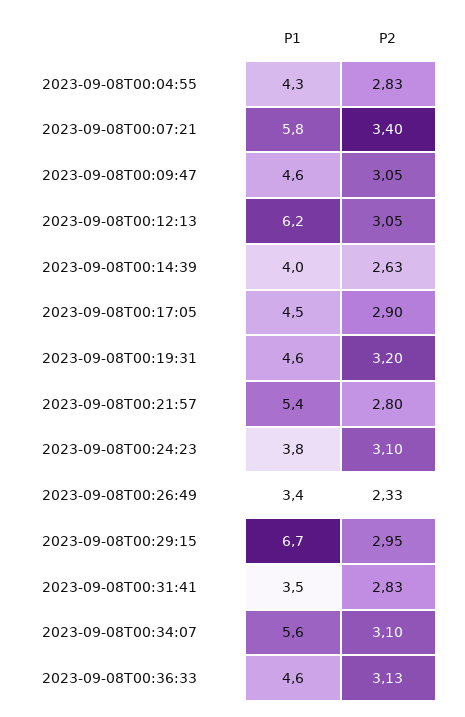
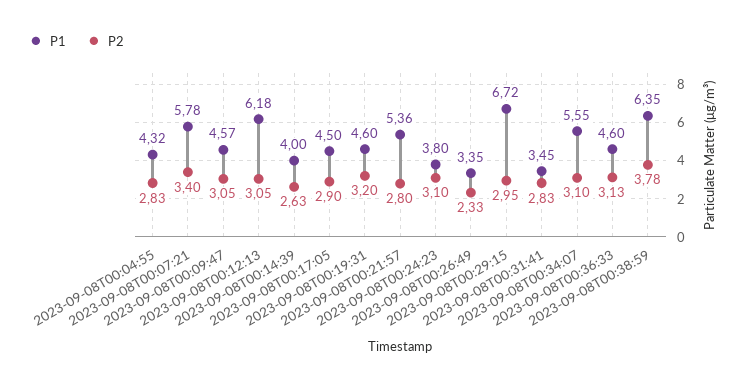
P1, 2023-09-08T00:38:59: none -> 6.35
P2, 2023-09-08T00:38:59: none -> 3.78

